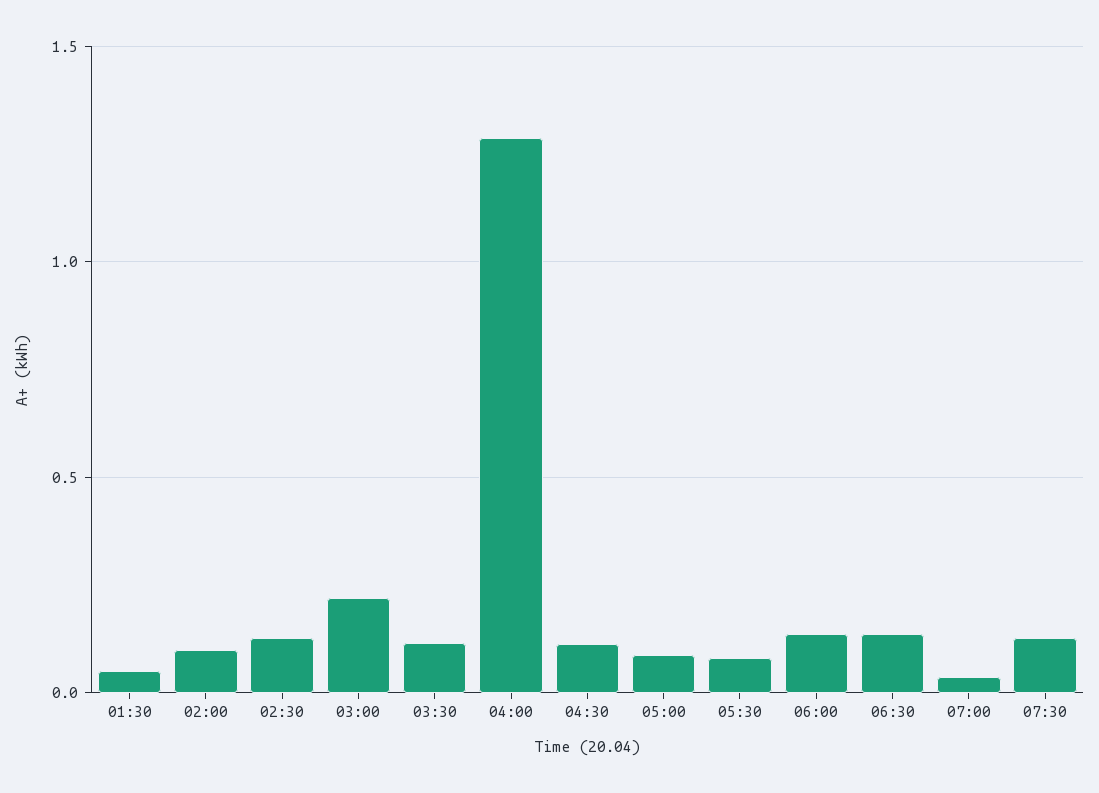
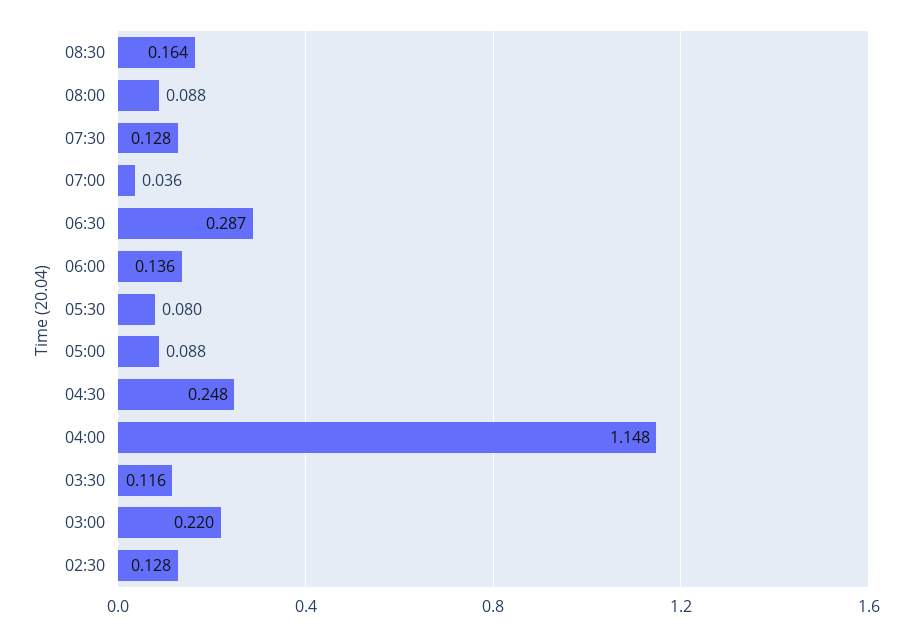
01:30: 0.05 -> none
02:00: 0.1 -> none
04:00: 1.3 -> 1.148
04:30: 0.1 -> 0.248
06:30: 0.15 -> 0.287
08:30: none -> 0.164
08:00: none -> 0.088

